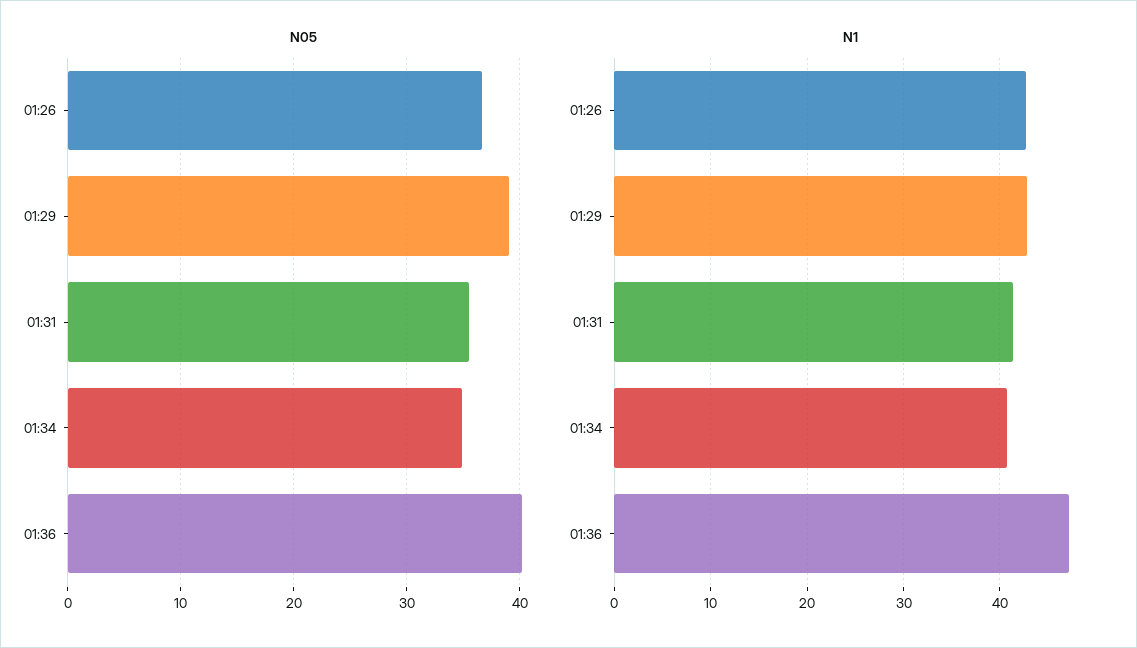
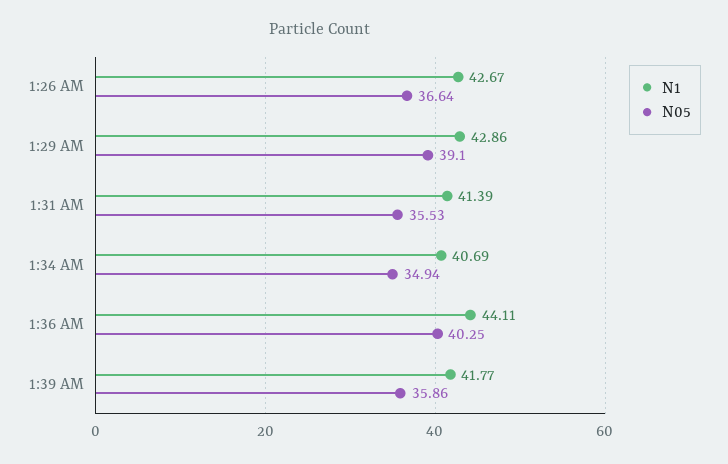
N1, 01:36: 47 -> 44.11
N1, 1:39 AM: none -> 41.77
N05, 1:39 AM: none -> 35.86

